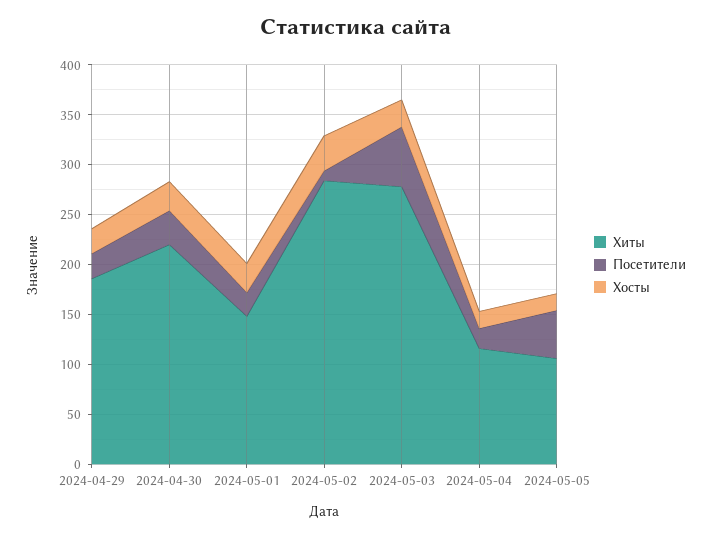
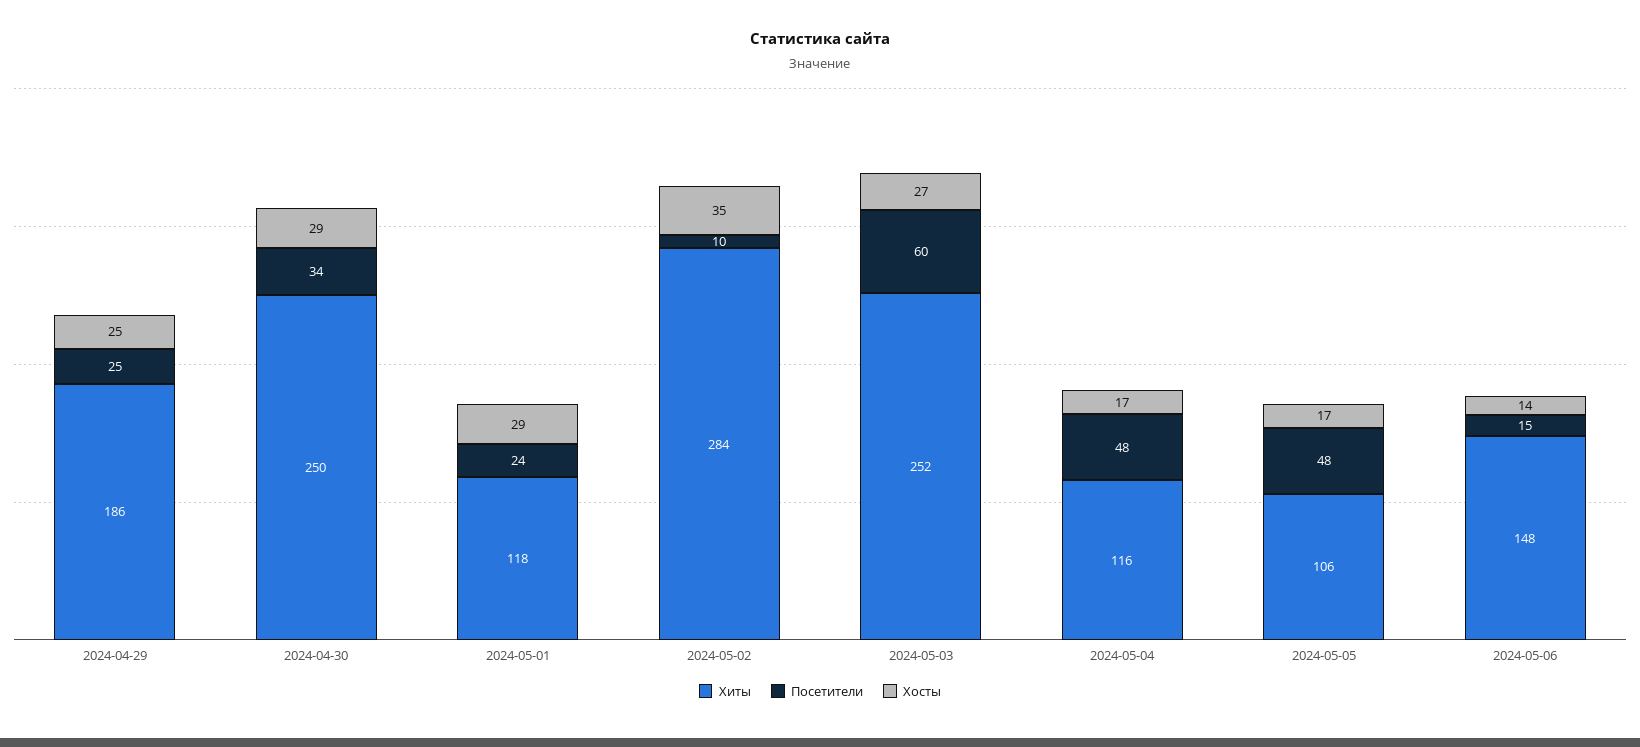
Хиты, 2024-04-30: 220 -> 250
Хиты, 2024-05-01: 150 -> 118
Хиты, 2024-05-03: 280 -> 252
Посетители, 2024-05-04: 20 -> 48
Хиты, 2024-05-06: none -> 148
Посетители, 2024-05-06: none -> 15
Хосты, 2024-05-06: none -> 14

